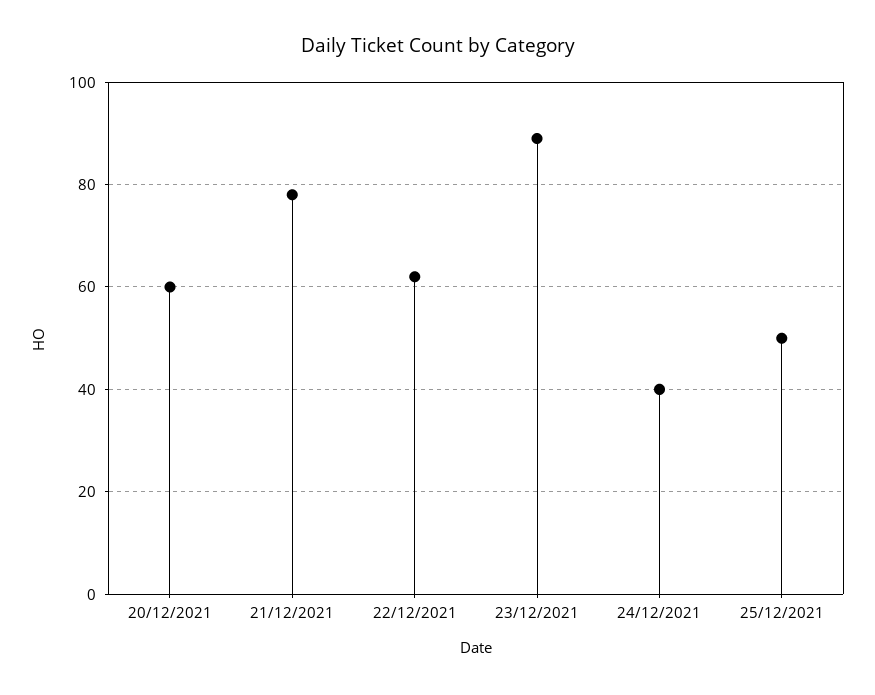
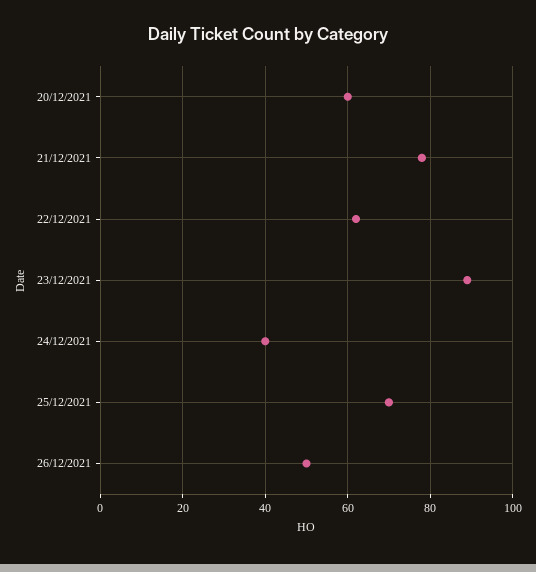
25/12/2021: 50 -> 70
26/12/2021: none -> 50

